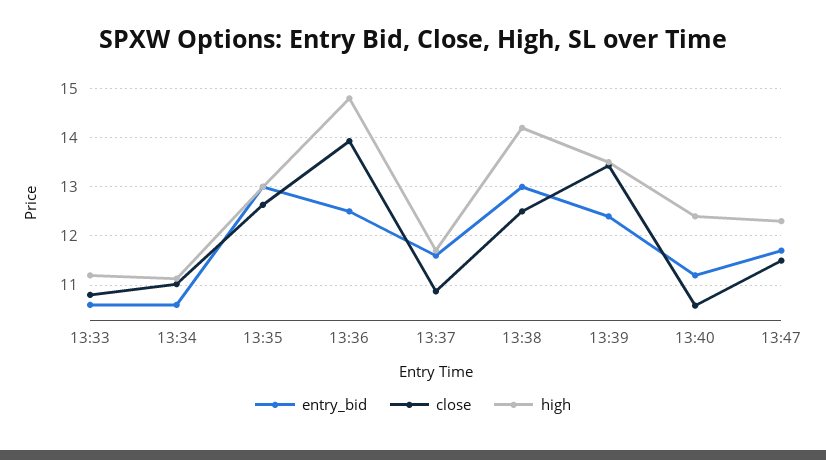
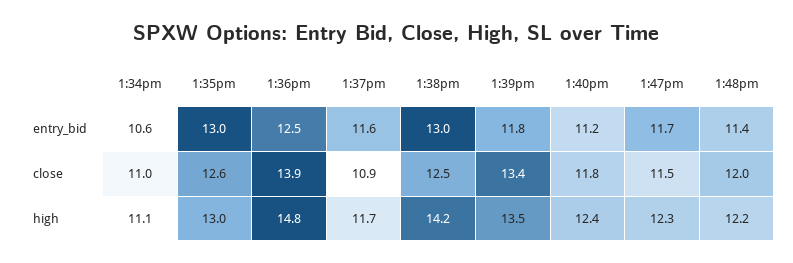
entry_bid, 13:33: 10.6 -> none
close, 13:33: 10.8 -> none
high, 13:33: 11.2 -> none
entry_bid, 13:39: 12.4 -> 11.8
close, 13:40: 10.6 -> 11.8
entry_bid, 1:48pm: none -> 11.4
close, 1:48pm: none -> 12
high, 1:48pm: none -> 12.2

